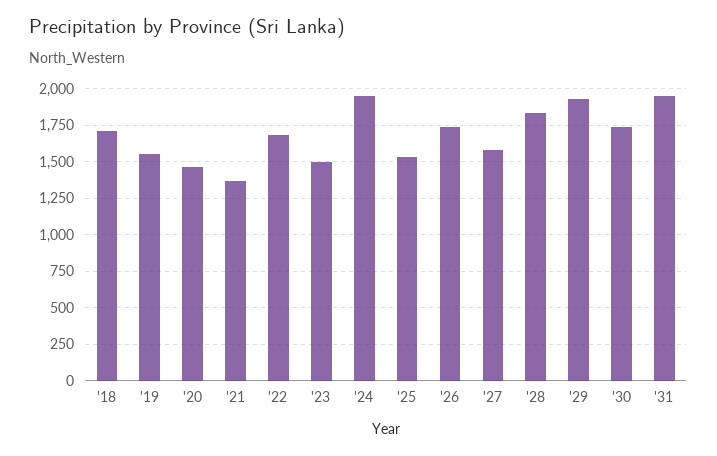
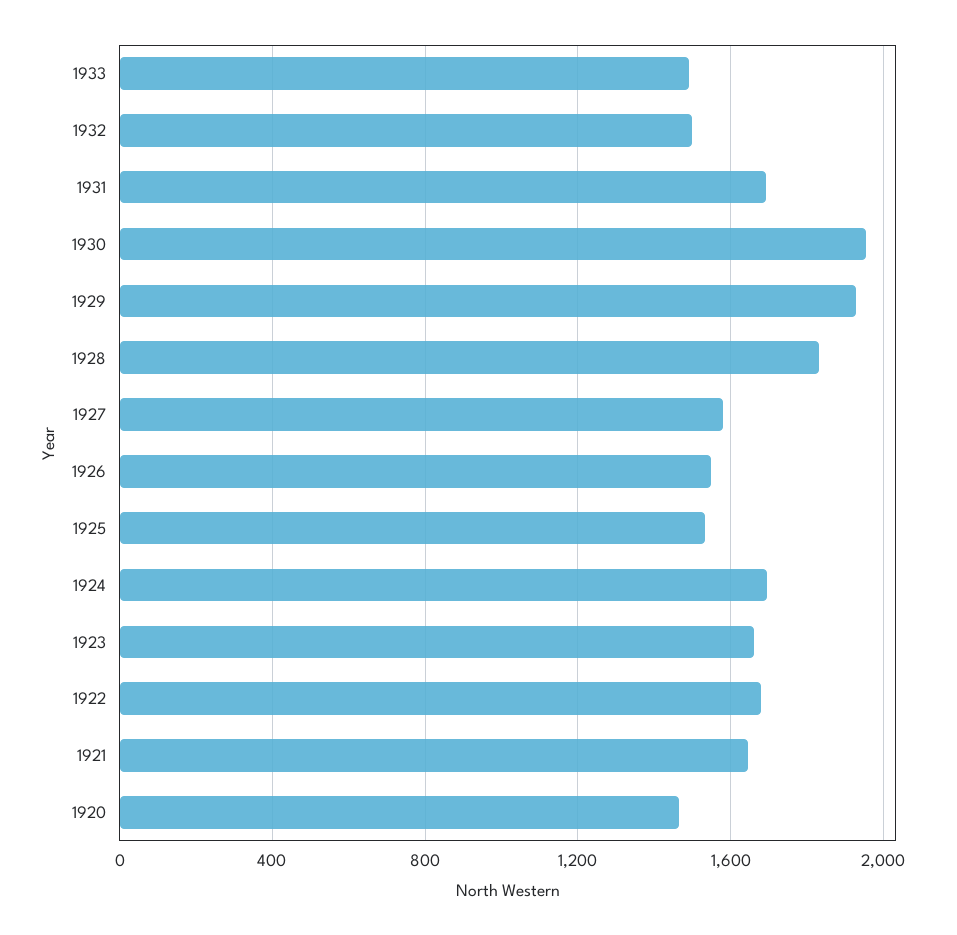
'18: 1700 -> none
'19: 1550 -> none
'21: 1350 -> 1650
'23: 1500 -> 1650
'24: 1950 -> 1700
'26: 1750 -> 1550
'30: 1750 -> 1950
'31: 1950 -> 1700
1933: none -> 1500
1932: none -> 1500

